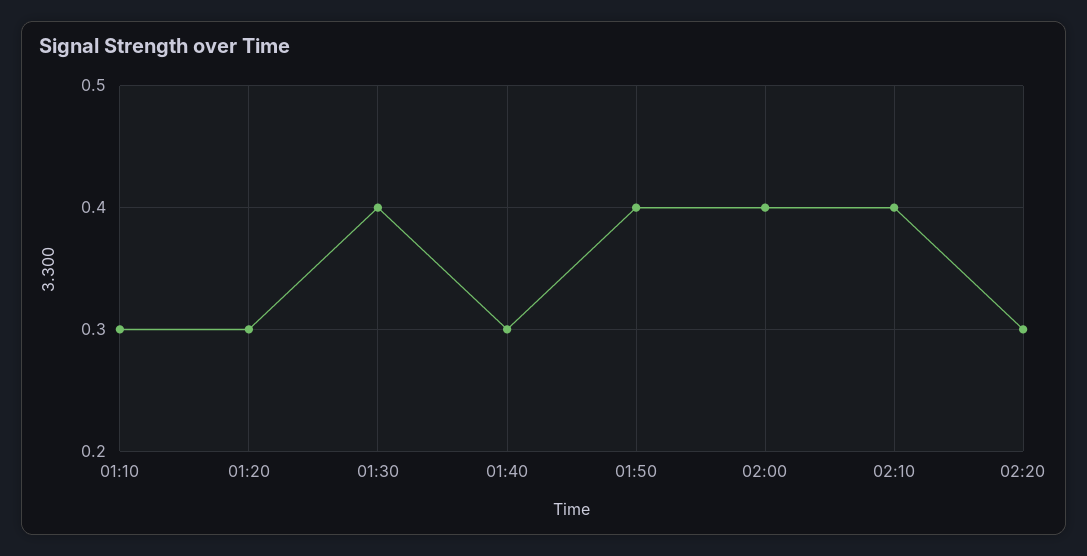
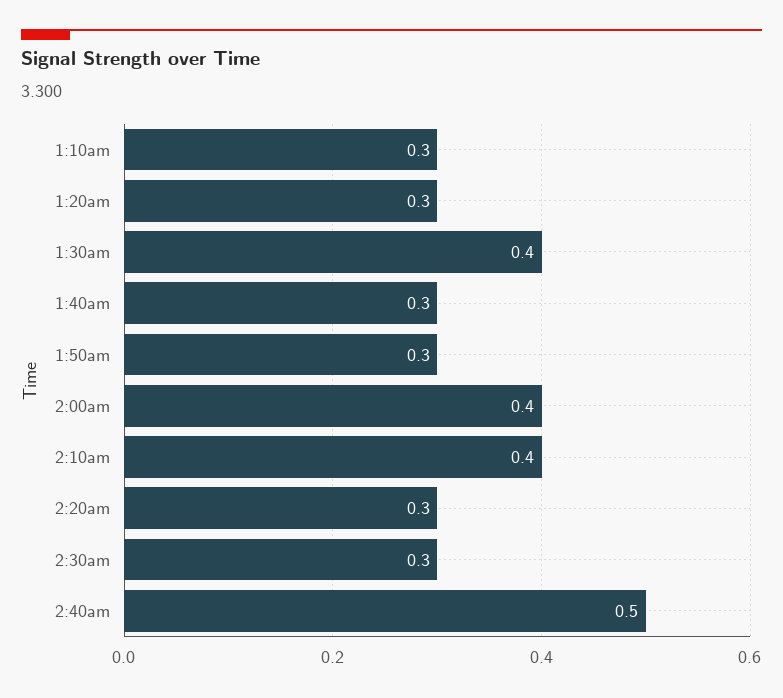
01:50: 0.4 -> 0.3
2:30am: none -> 0.3
2:40am: none -> 0.5

